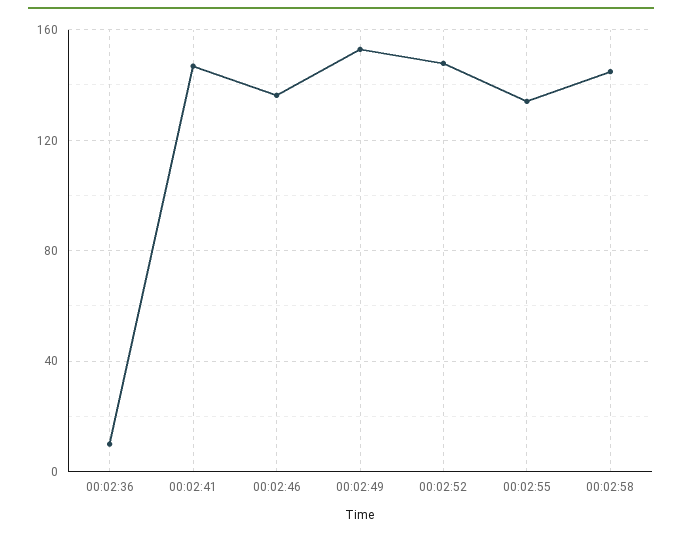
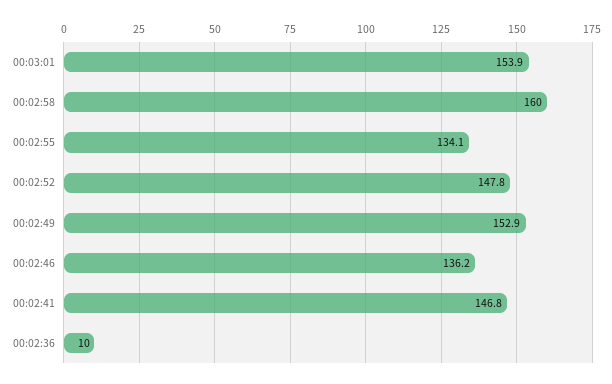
00:02:58: 145 -> 160
00:03:01: none -> 153.9

